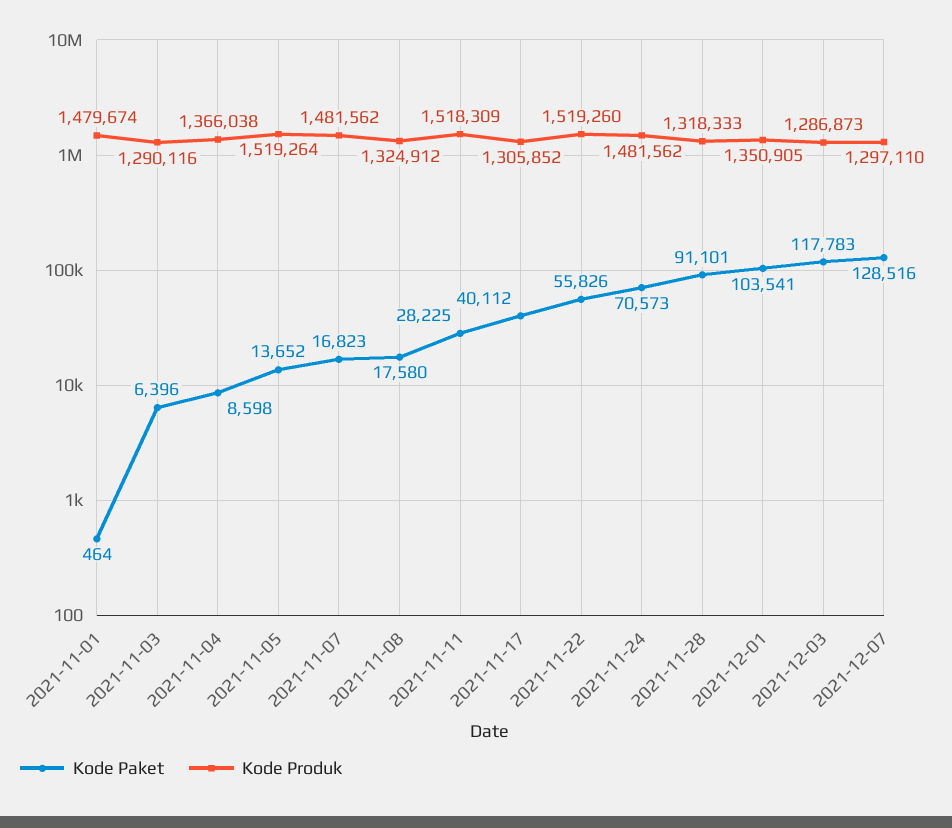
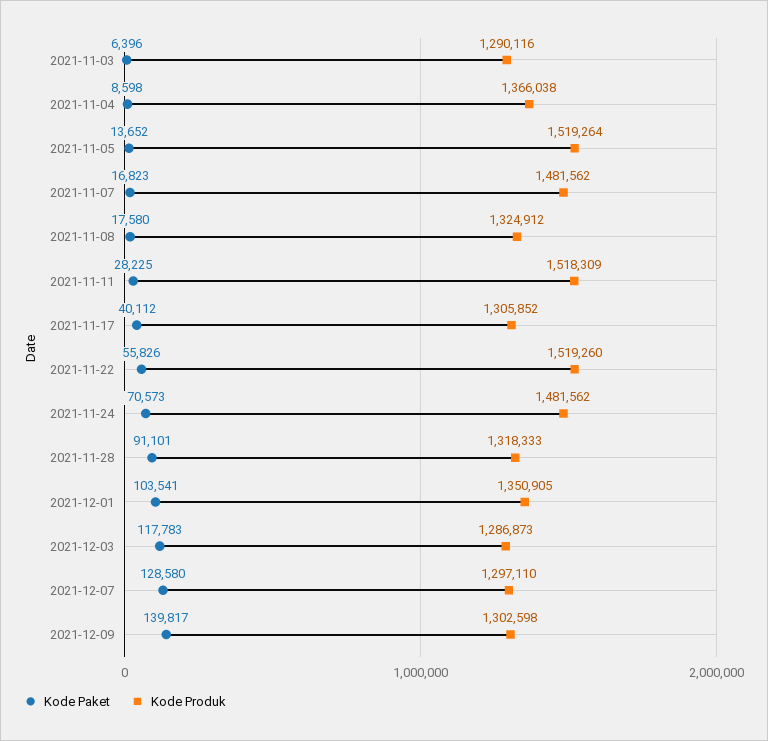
Kode Paket, 2021-11-01: 464 -> none
Kode Produk, 2021-11-01: 1479674 -> none
Kode Paket, 2021-12-07: 128516 -> 128580
Kode Paket, 2021-12-09: none -> 139817
Kode Produk, 2021-12-09: none -> 1302598

